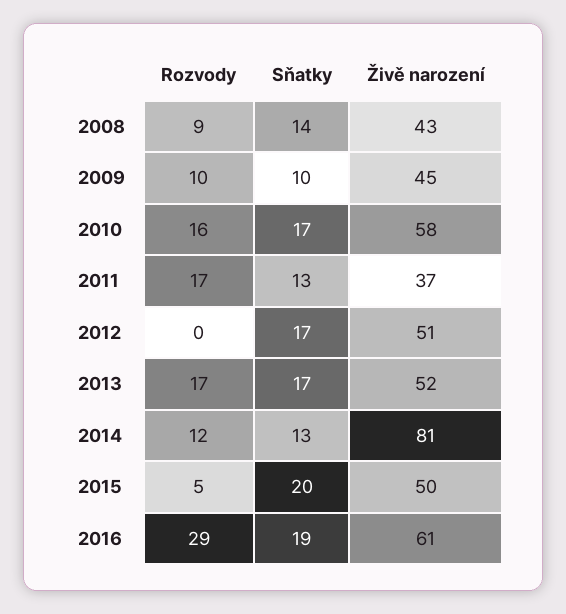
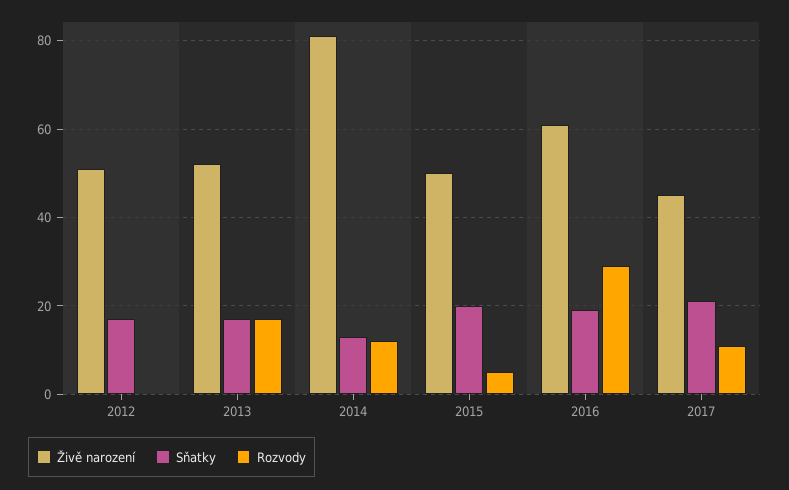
Rozvody, 2008: 9 -> none
Sňatky, 2008: 14 -> none
Živě narození, 2008: 43 -> none
Rozvody, 2009: 10 -> none
Sňatky, 2009: 10 -> none
Živě narození, 2009: 45 -> none
Rozvody, 2010: 16 -> none
Sňatky, 2010: 17 -> none
Živě narození, 2010: 58 -> none
Rozvody, 2011: 17 -> none
Sňatky, 2011: 13 -> none
Živě narození, 2011: 37 -> none
Živě narození, 2017: none -> 45
Sňatky, 2017: none -> 20
Rozvody, 2017: none -> 10

